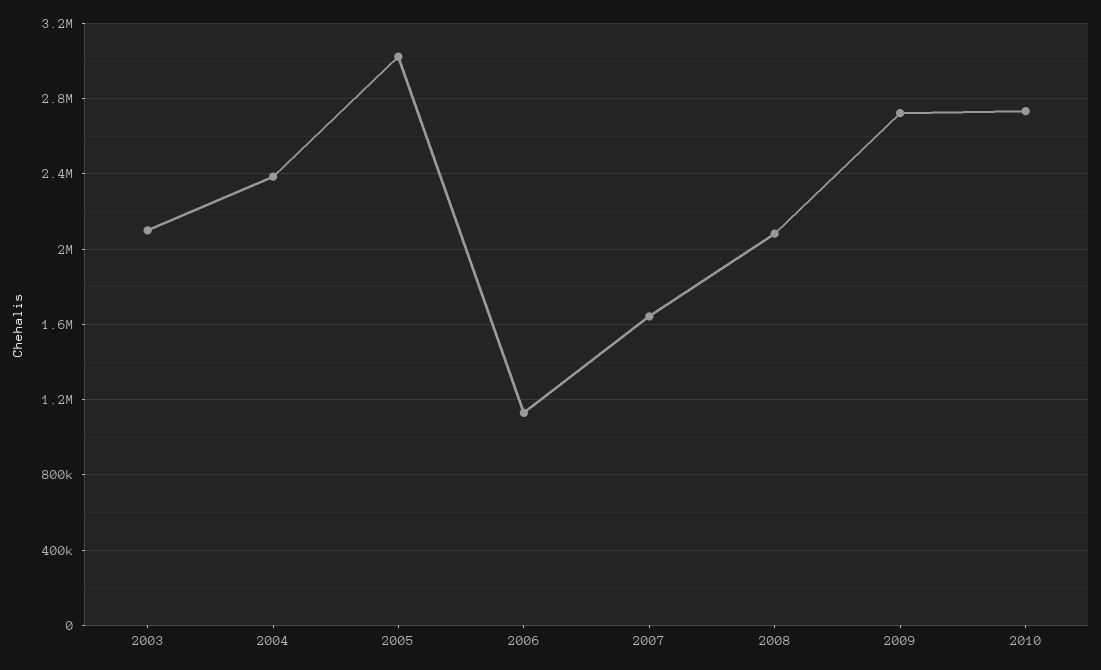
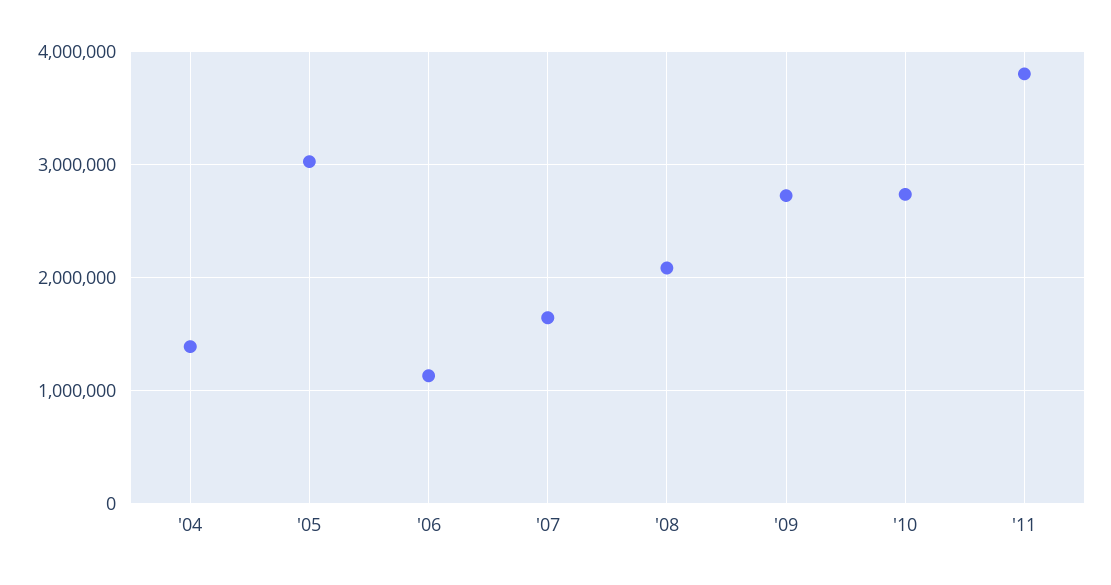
2003: 2100000 -> none
2004: 2400000 -> 1400000
'11: none -> 3800000

